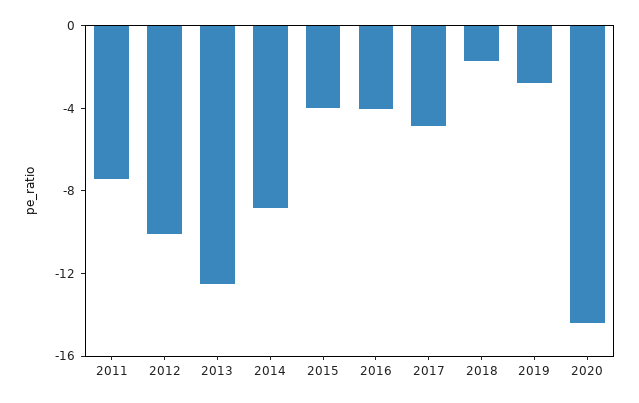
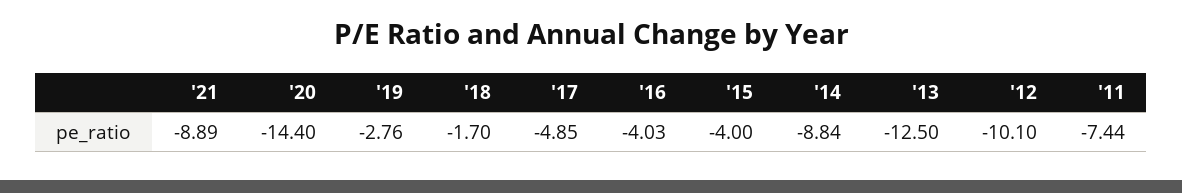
'21: none -> -8.89

